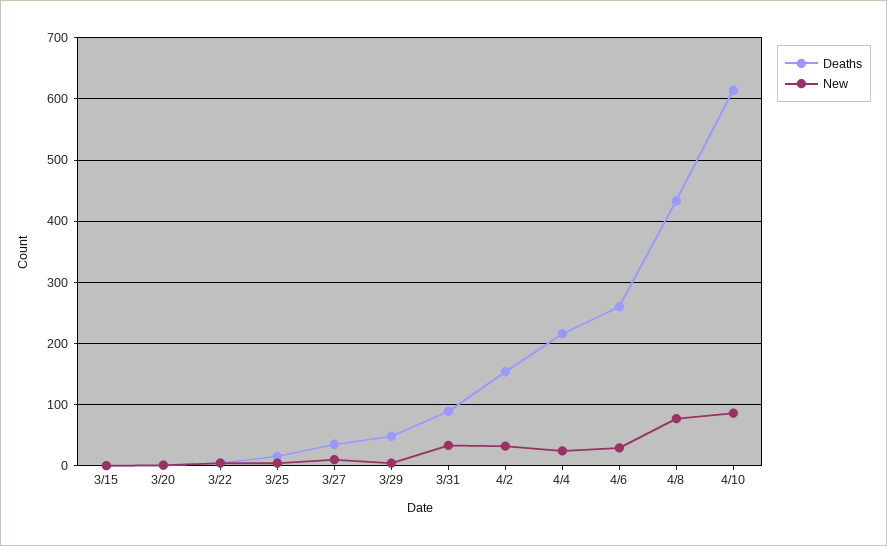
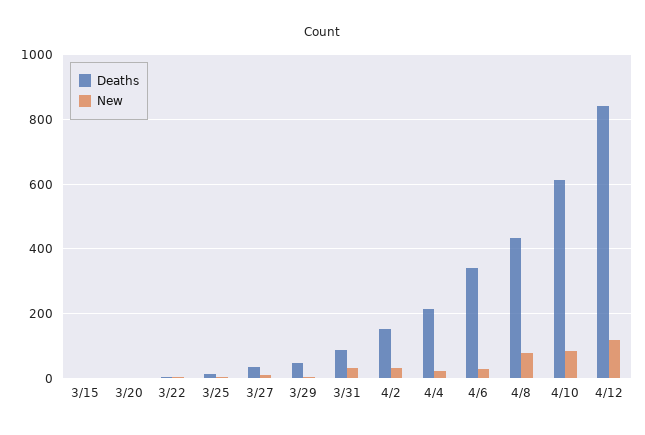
Deaths, 4/6: 260 -> 340
Deaths, 4/12: none -> 840
New, 4/12: none -> 120

